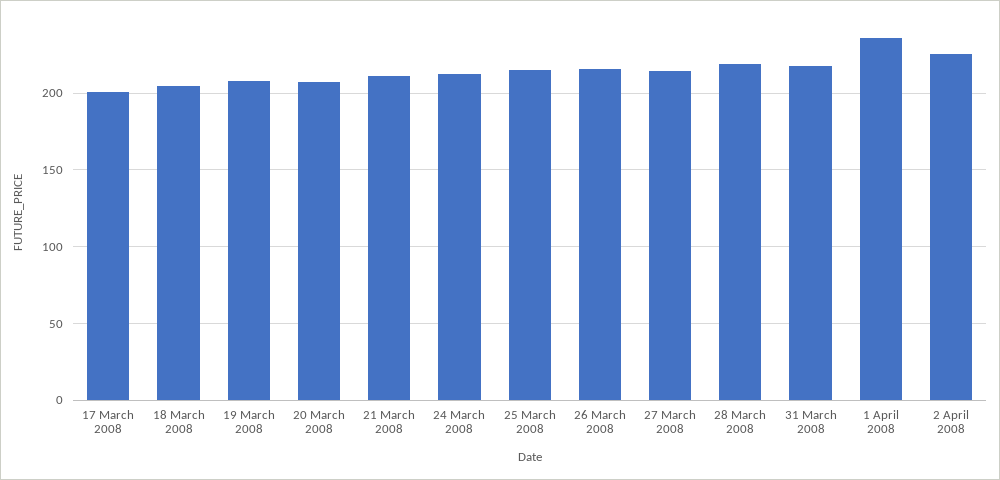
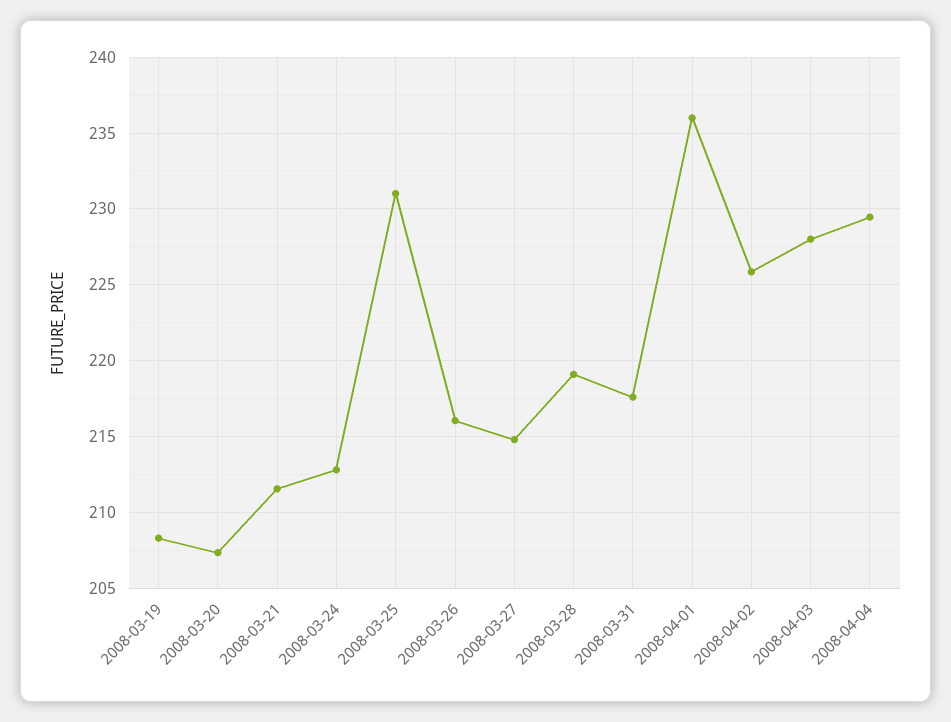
17 March 2008: 200 -> none
18 March 2008: 205 -> none
25 March 2008: 215 -> 231
2008-04-03: none -> 228
2008-04-04: none -> 229.5

